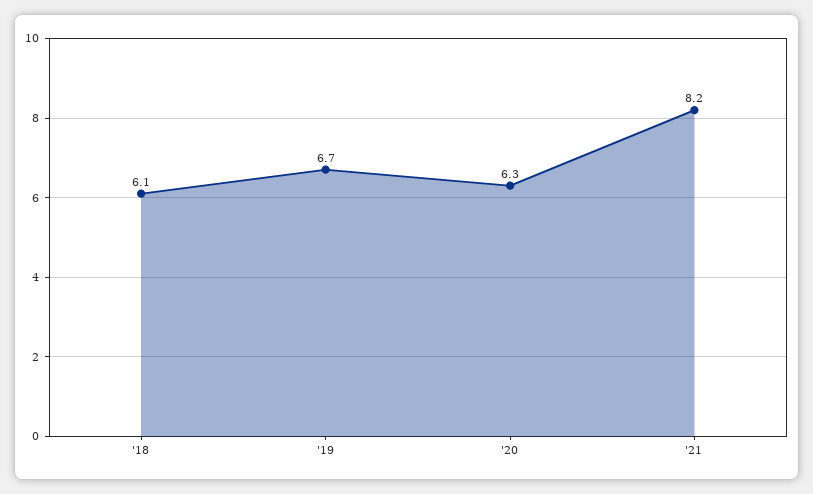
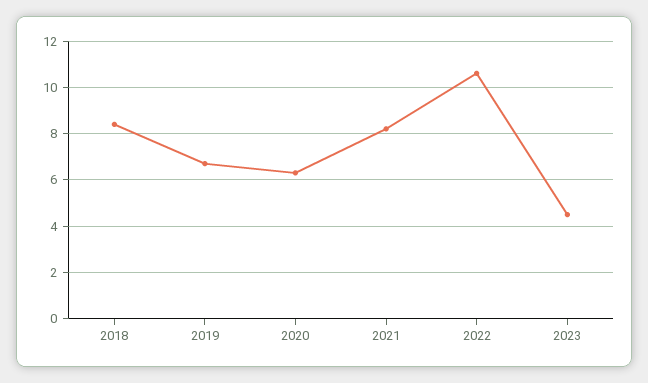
'18: 6.1 -> 8.5
2022: none -> 10.5
2023: none -> 4.5

